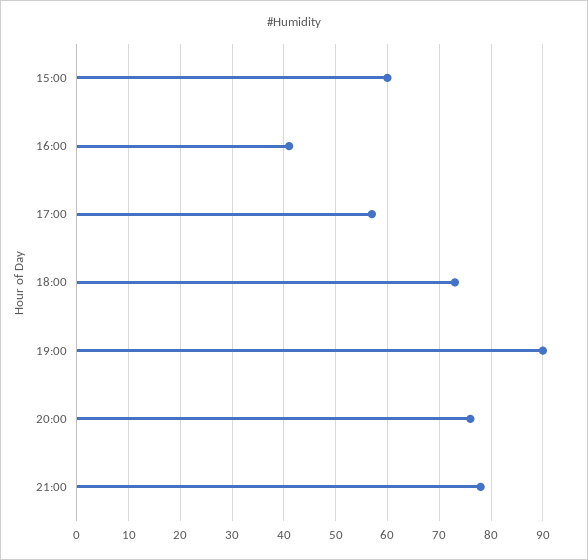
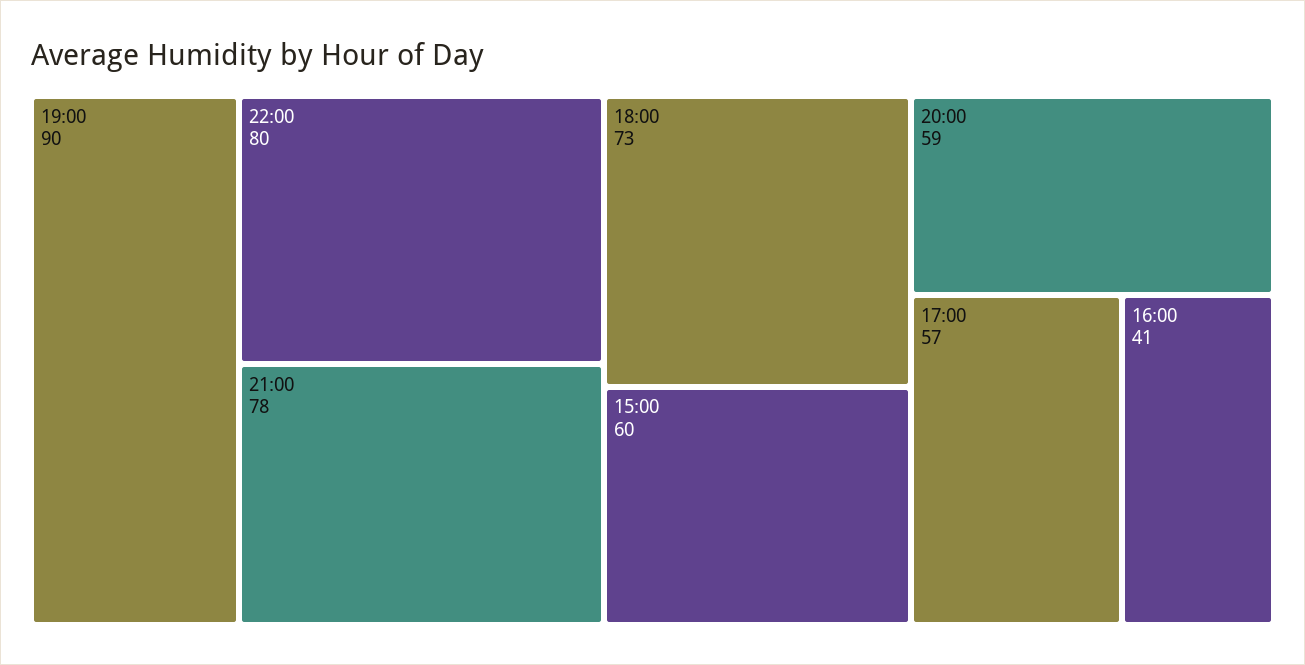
20:00: 75 -> 59
22:00: none -> 80

